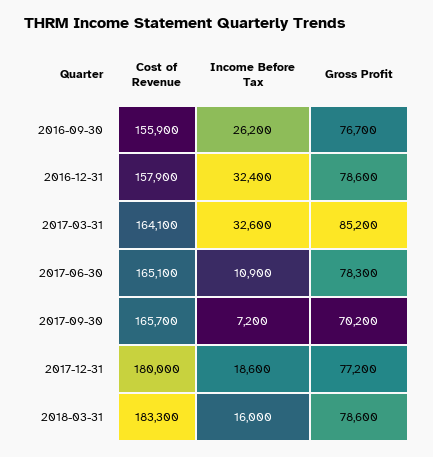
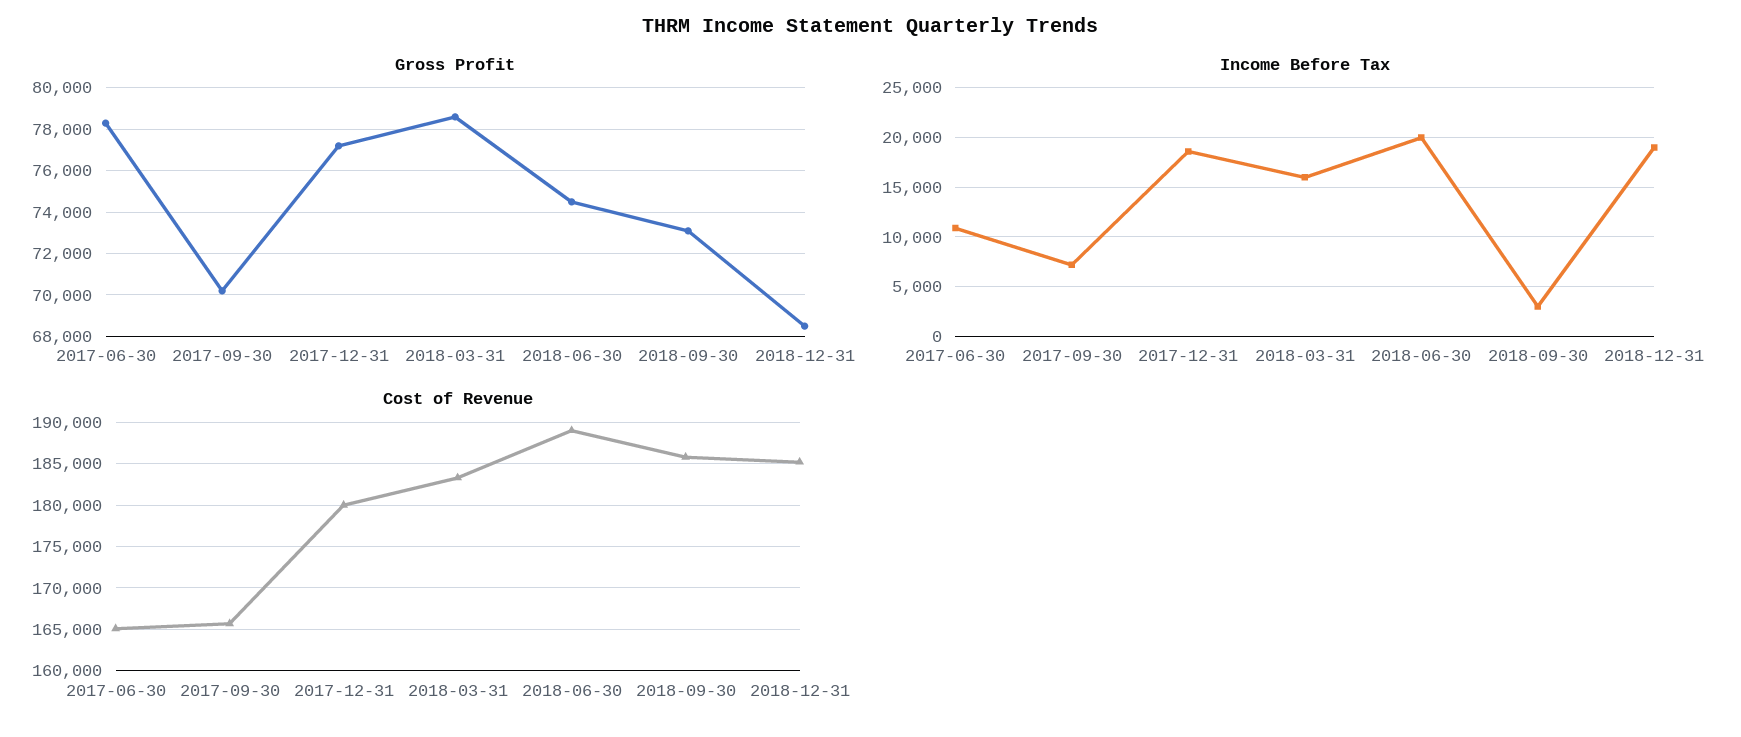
Cost of Revenue, 2016-09-30: 155900 -> none
Income Before Tax, 2016-09-30: 26200 -> none
Gross Profit, 2016-09-30: 76700 -> none
Cost of Revenue, 2016-12-31: 157900 -> none
Income Before Tax, 2016-12-31: 32400 -> none
Gross Profit, 2016-12-31: 78600 -> none
Cost of Revenue, 2017-03-31: 164100 -> none
Income Before Tax, 2017-03-31: 32600 -> none
Gross Profit, 2017-03-31: 85200 -> none
Gross Profit, 2018-06-30: none -> 74500
Gross Profit, 2018-09-30: none -> 73000
Gross Profit, 2018-12-31: none -> 68500
Income Before Tax, 2018-06-30: none -> 20000
Income Before Tax, 2018-09-30: none -> 3000
Income Before Tax, 2018-12-31: none -> 19000
Cost of Revenue, 2018-06-30: none -> 189000
Cost of Revenue, 2018-09-30: none -> 186000
Cost of Revenue, 2018-12-31: none -> 185000

